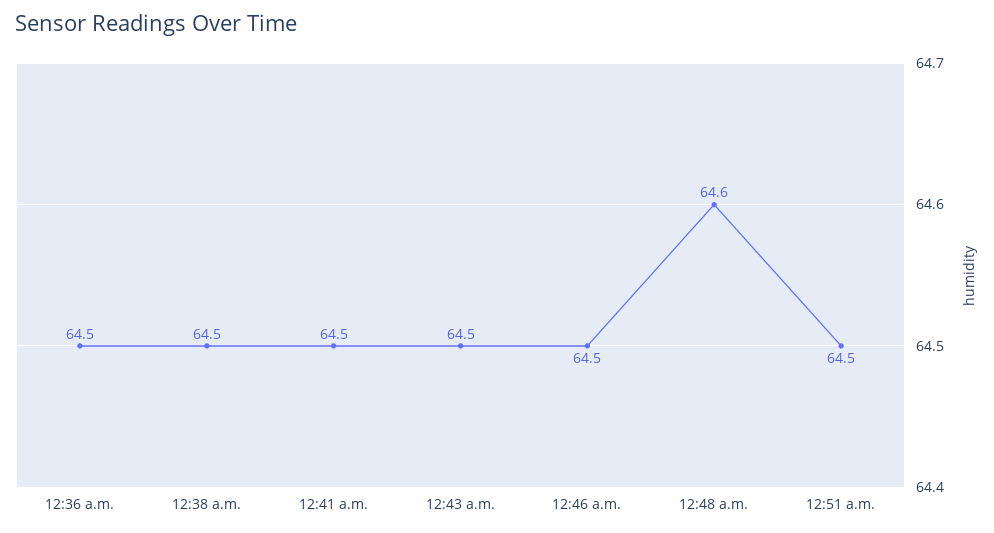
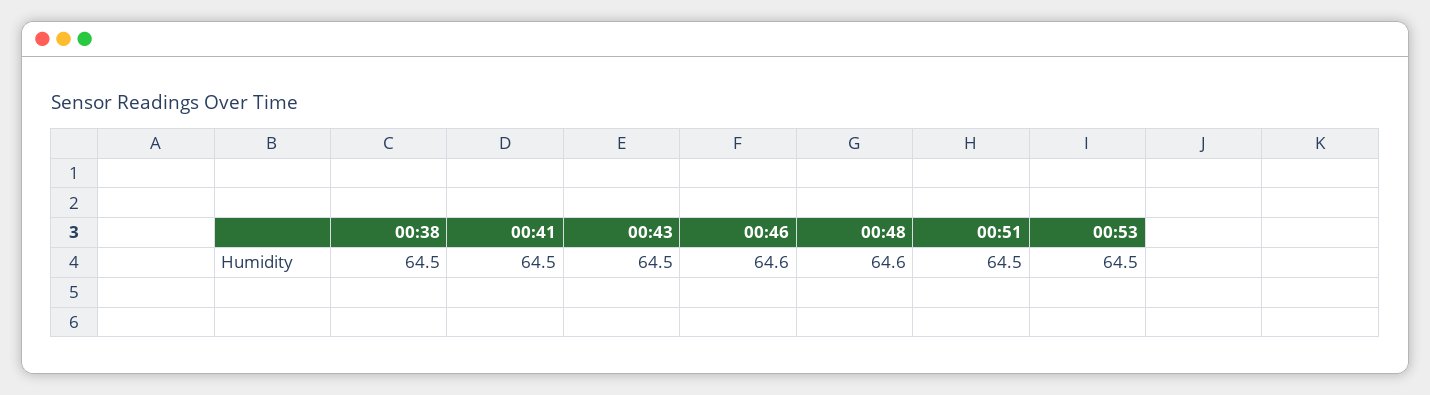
12:36 a.m.: 64.5 -> none
12:46 a.m.: 64.5 -> 64.6
00:53: none -> 64.5

